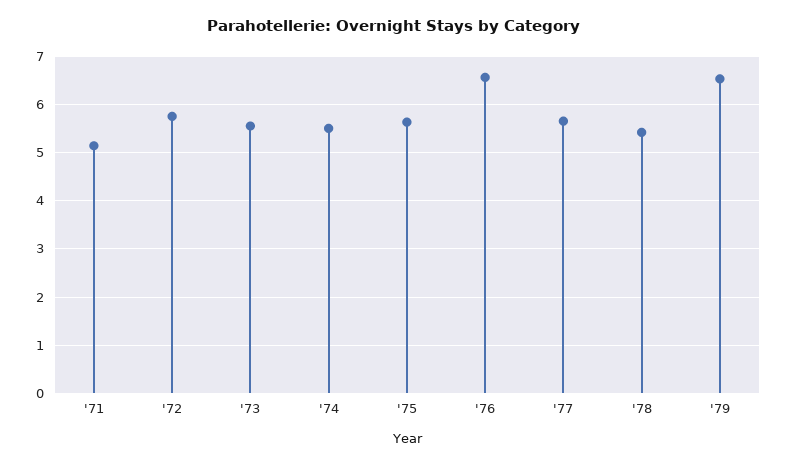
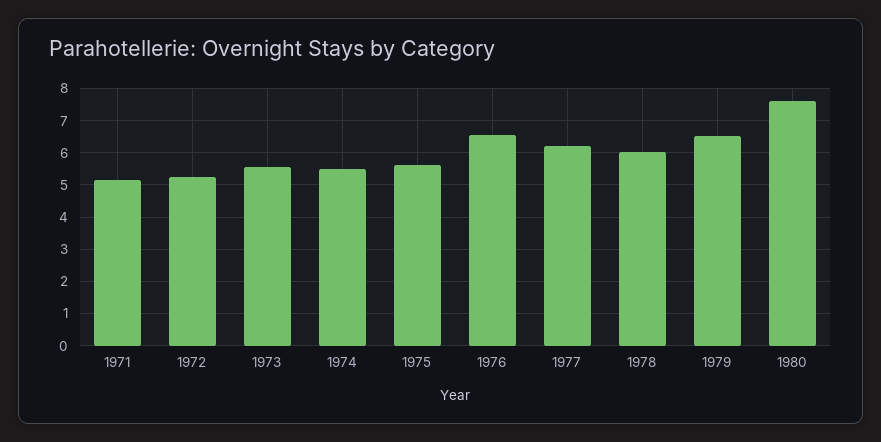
'72: 5.8 -> 5.2
'77: 5.6 -> 6.2
'78: 5.4 -> 6
1980: none -> 7.6

